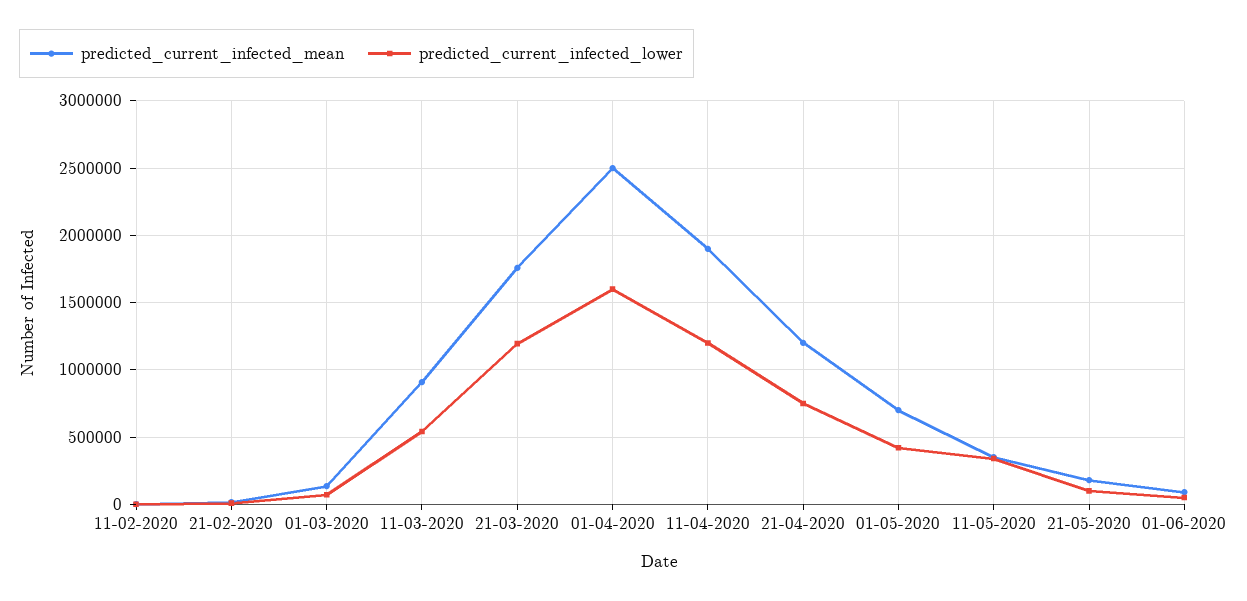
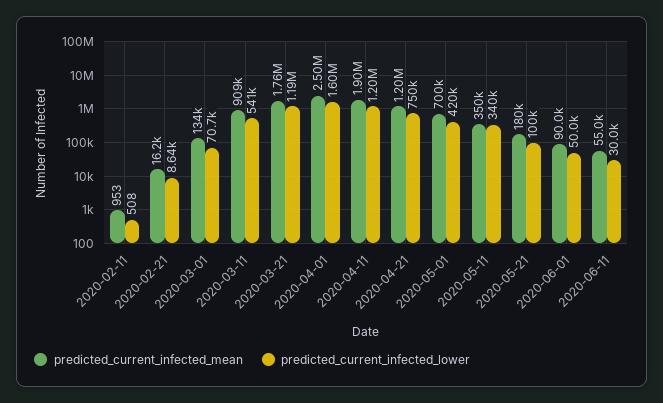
predicted_current_infected_mean, 2020-06-11: none -> 55000
predicted_current_infected_lower, 2020-06-11: none -> 30000

